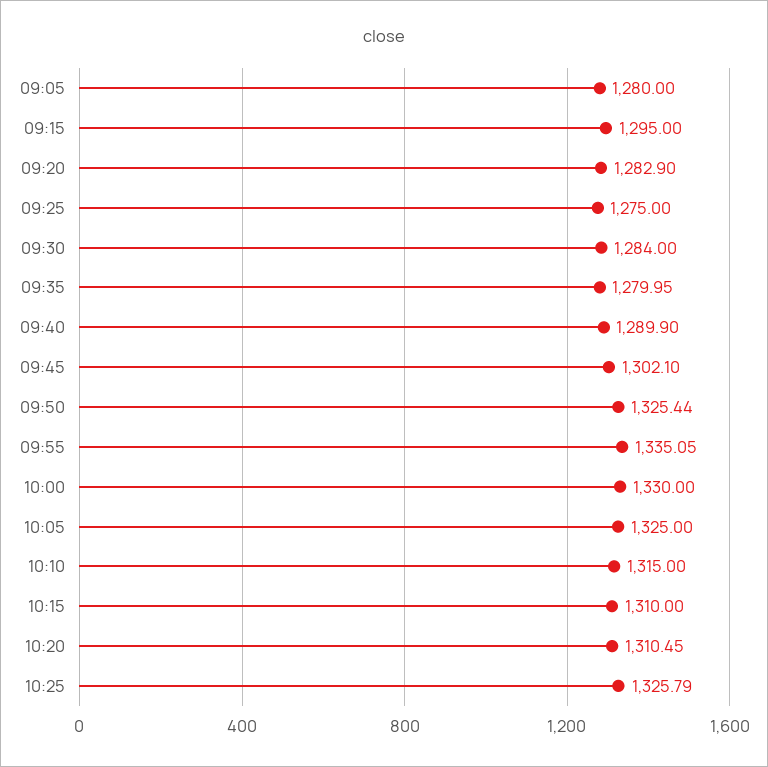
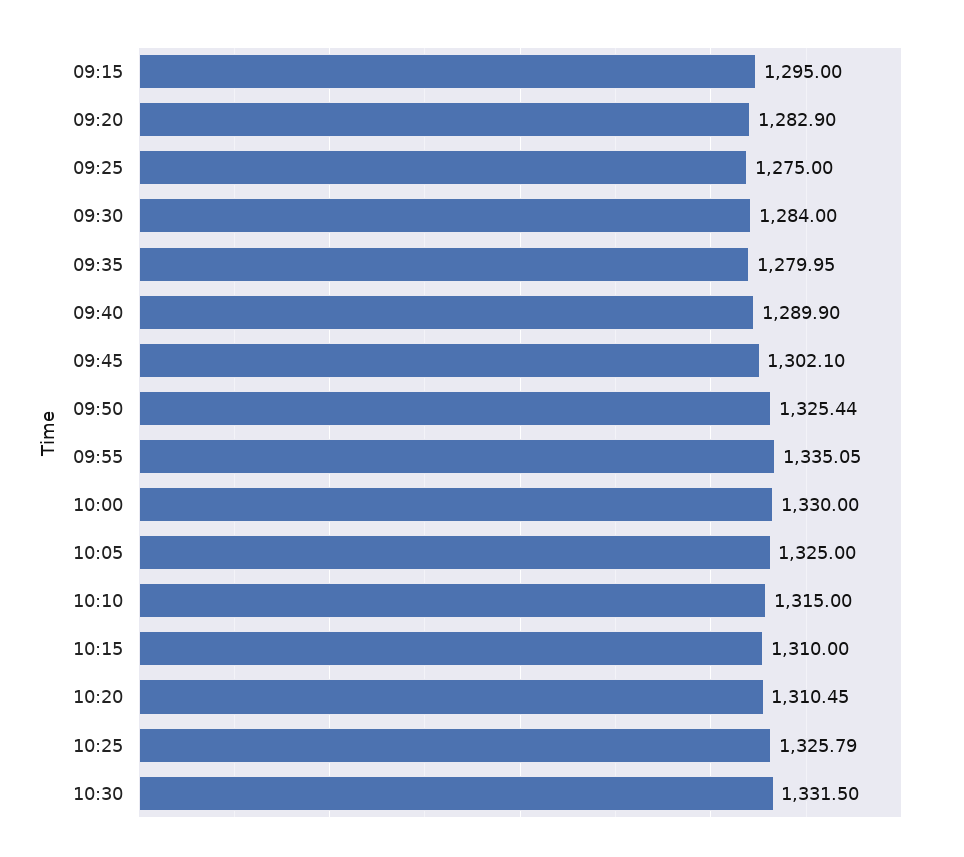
09:05: 1280 -> none
10:30: none -> 1331.5

